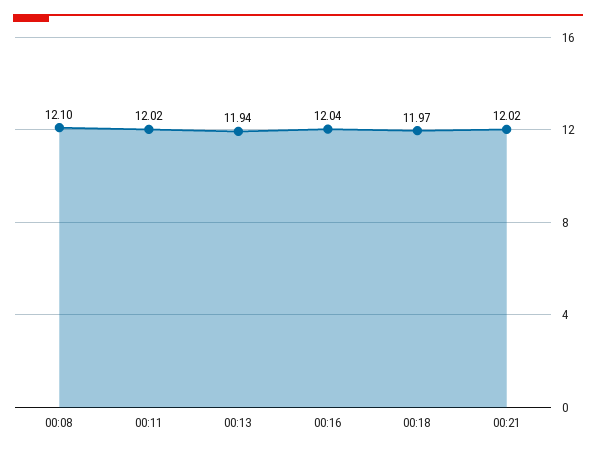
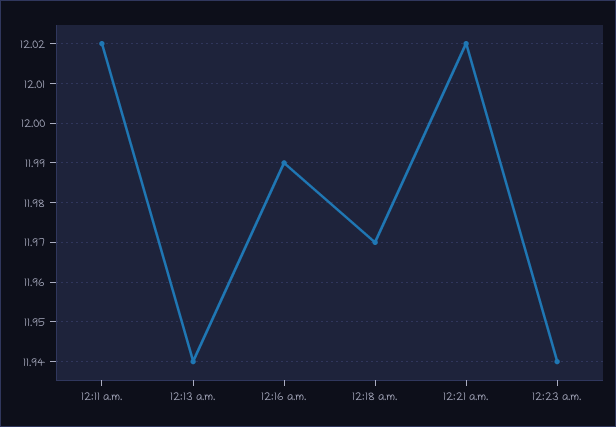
00:08: 12.1 -> none
00:16: 12.04 -> 11.99
12:23 a.m.: none -> 11.94

